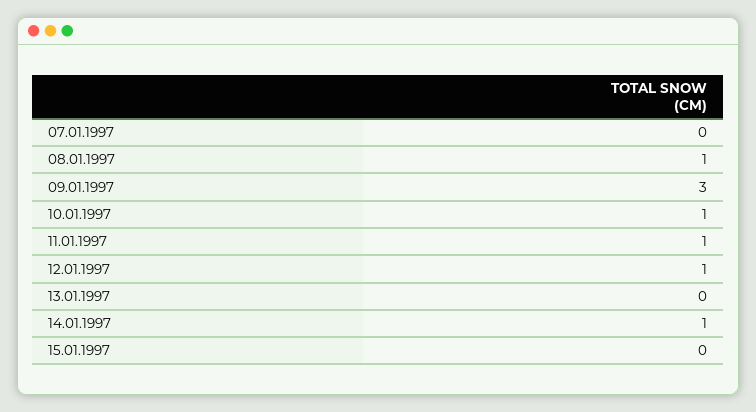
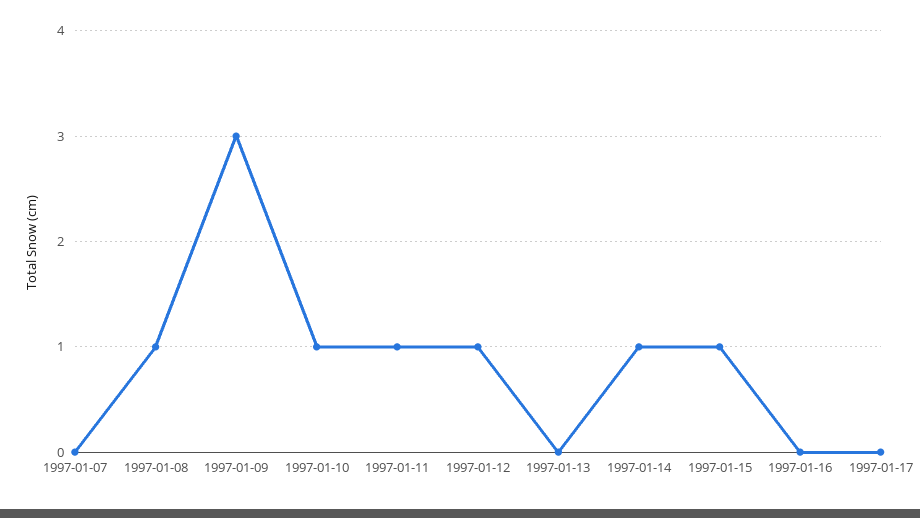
15.01.1997: 0 -> 1
1997-01-16: none -> 0
1997-01-17: none -> 0

